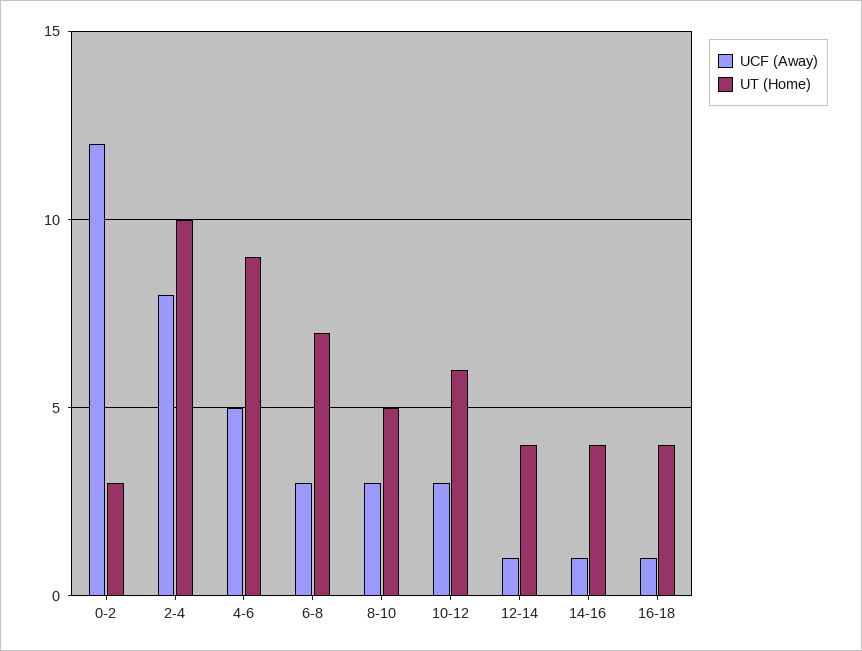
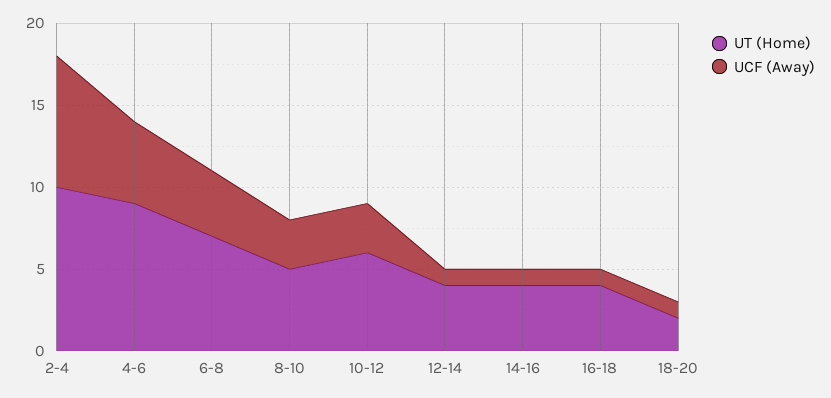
UCF (Away), 0-2: 12 -> none
UT (Home), 0-2: 3 -> none
UCF (Away), 6-8: 3 -> 4
UT (Home), 18-20: none -> 2
UCF (Away), 18-20: none -> 1

